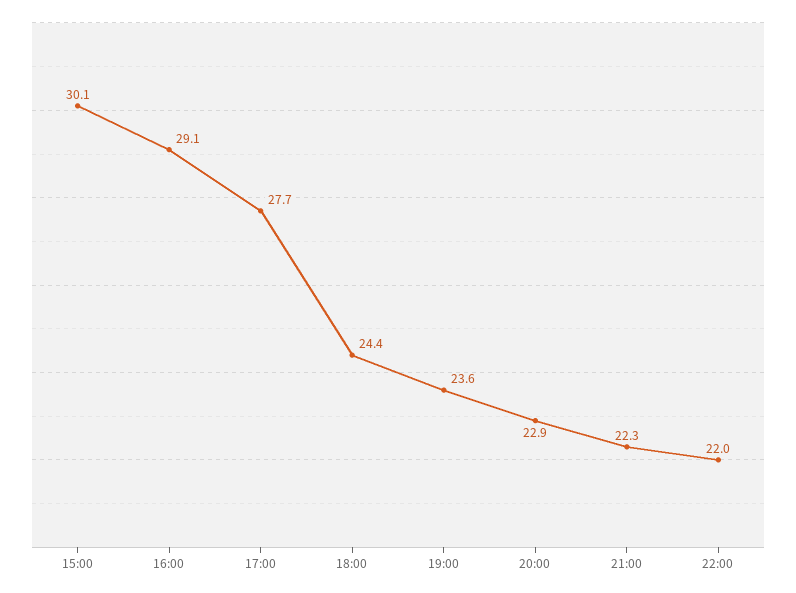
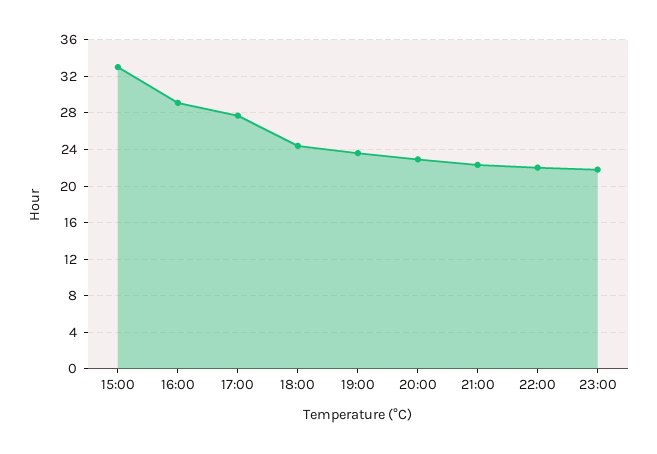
15:00: 30.1 -> 33
23:00: none -> 22

